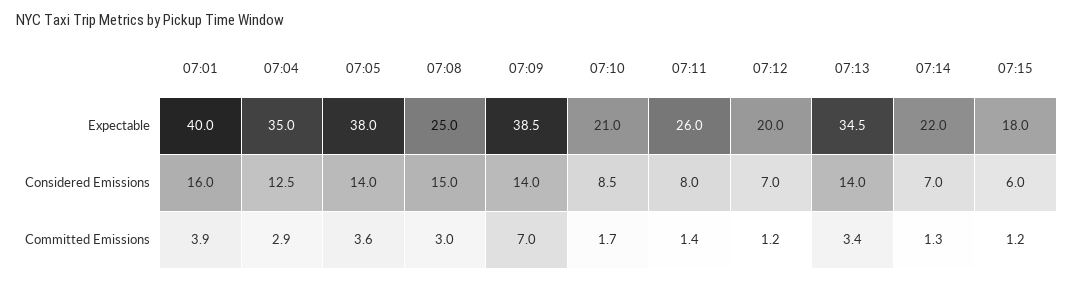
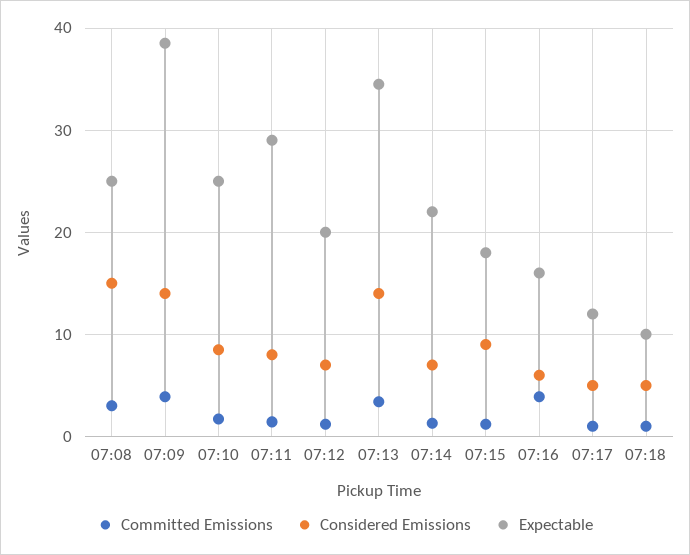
Expectable, 07:01: 40 -> none
Expectable, 07:04: 35 -> none
Expectable, 07:05: 38 -> none
Expectable, 07:10: 21 -> 25
Expectable, 07:11: 26 -> 29
Considered Emissions, 07:01: 16 -> none
Considered Emissions, 07:04: 12.5 -> none
Considered Emissions, 07:05: 14 -> none
Considered Emissions, 07:15: 6 -> 9
Committed Emissions, 07:01: 3.9 -> none
Committed Emissions, 07:04: 2.9 -> none
Committed Emissions, 07:05: 3.6 -> none
Committed Emissions, 07:09: 7 -> 4
Committed Emissions, 07:16: none -> 4
Considered Emissions, 07:16: none -> 6
Expectable, 07:16: none -> 16
Committed Emissions, 07:17: none -> 1
Considered Emissions, 07:17: none -> 5
Expectable, 07:17: none -> 12
Committed Emissions, 07:18: none -> 1
Considered Emissions, 07:18: none -> 5
Expectable, 07:18: none -> 10

